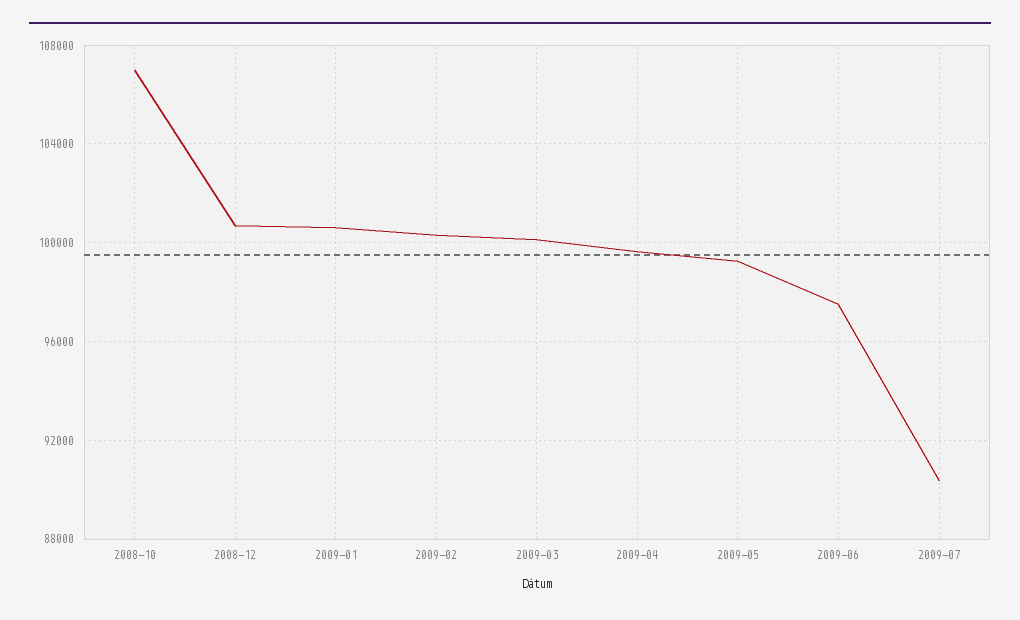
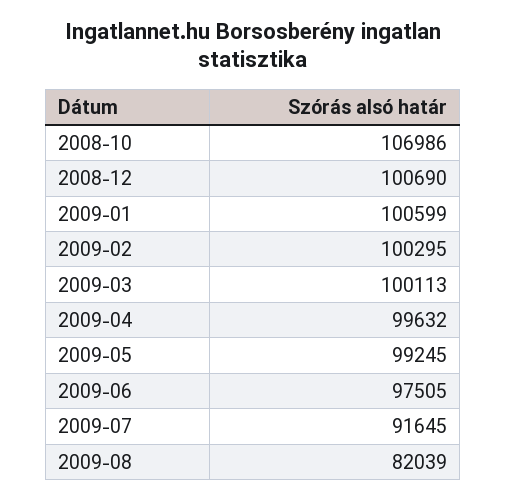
2009-07: 90500 -> 91645
2009-08: none -> 82039

